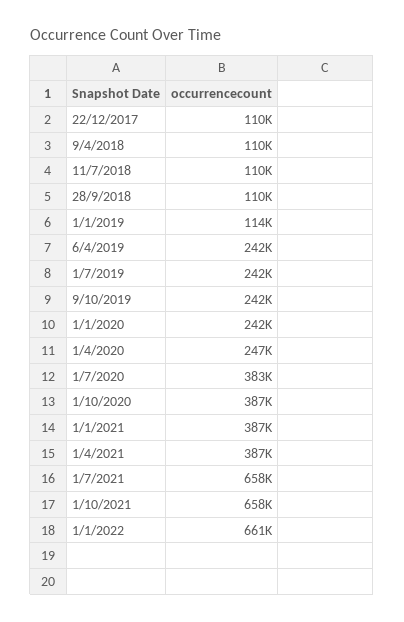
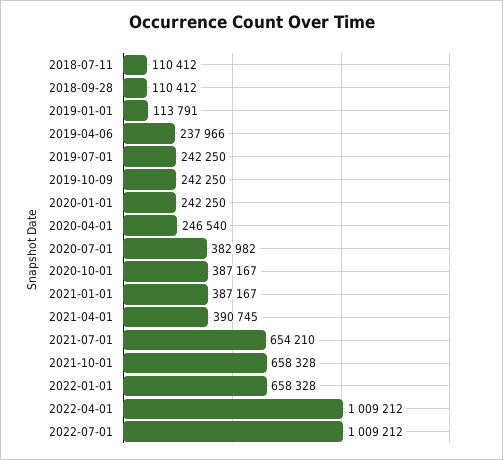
22/12/2017: 110000 -> none
9/4/2018: 110000 -> none
6/4/2019: 242000 -> 237966
1/4/2021: 387000 -> 390745
1/7/2021: 658000 -> 654210
1/1/2022: 661000 -> 658328
2022-04-01: none -> 1009212
2022-07-01: none -> 1009212

